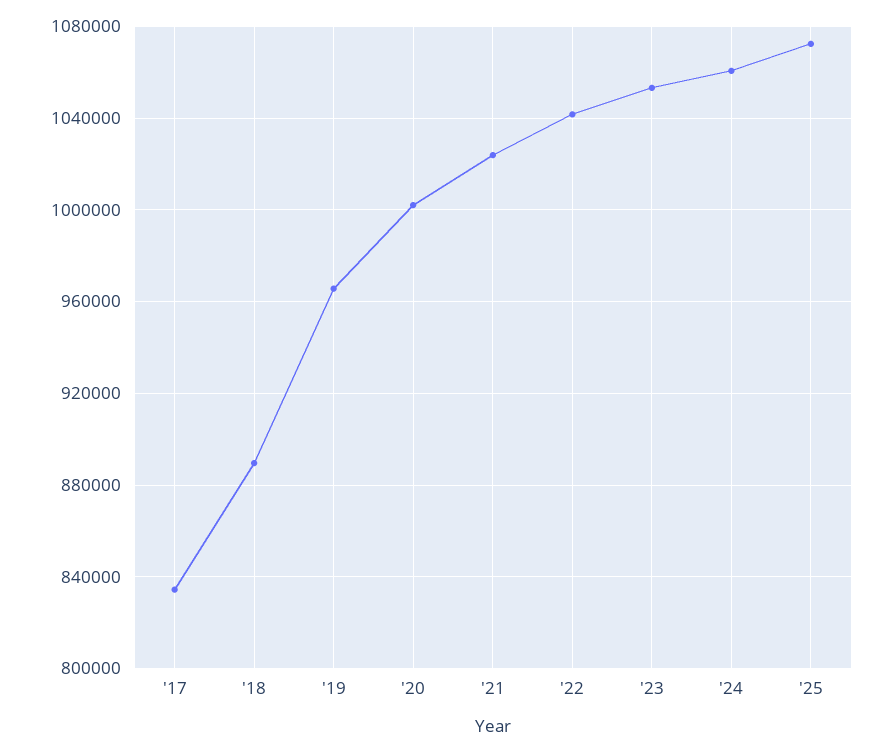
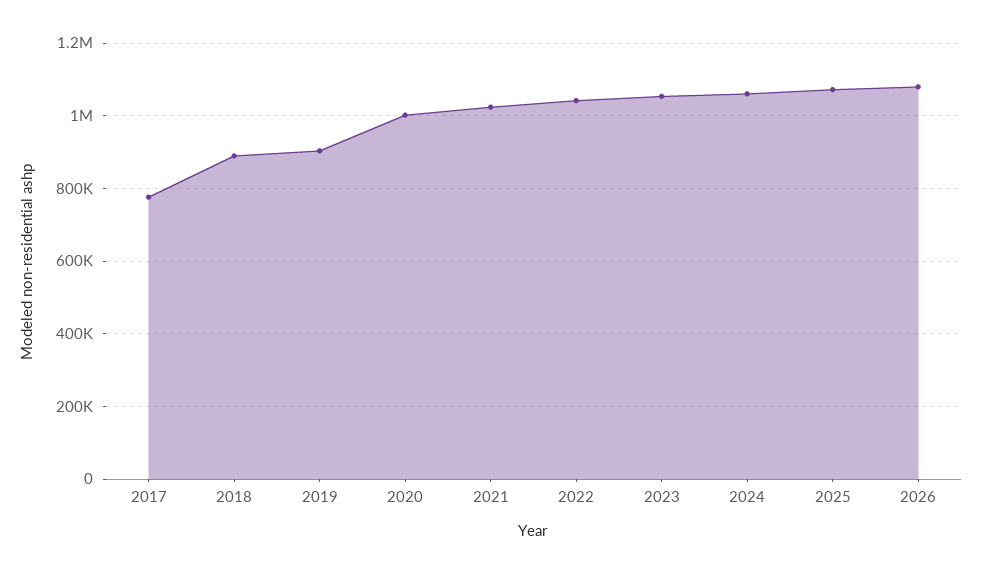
'17: 835000 -> 780000
'19: 965000 -> 900000
2026: none -> 1080000

